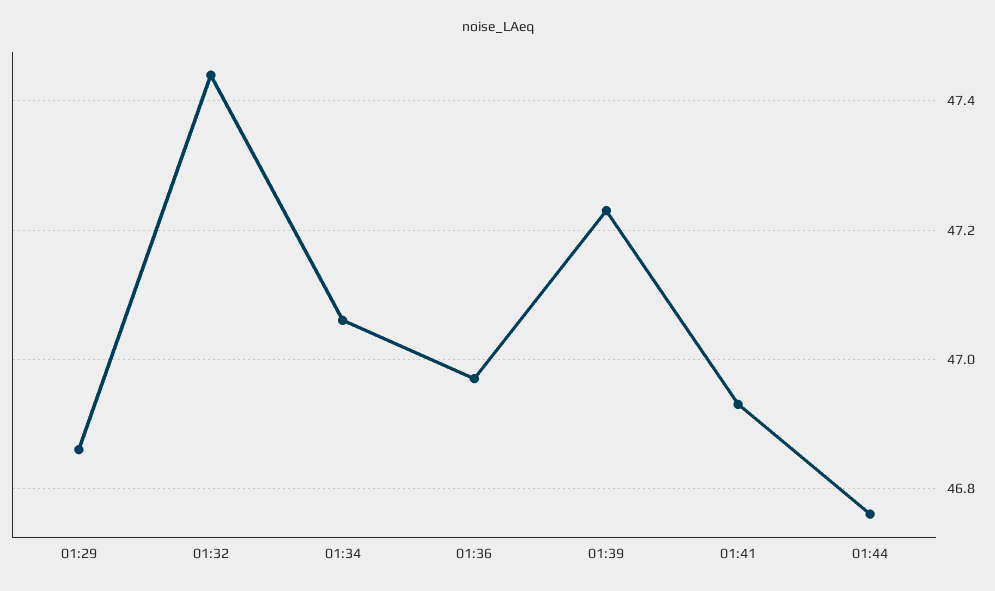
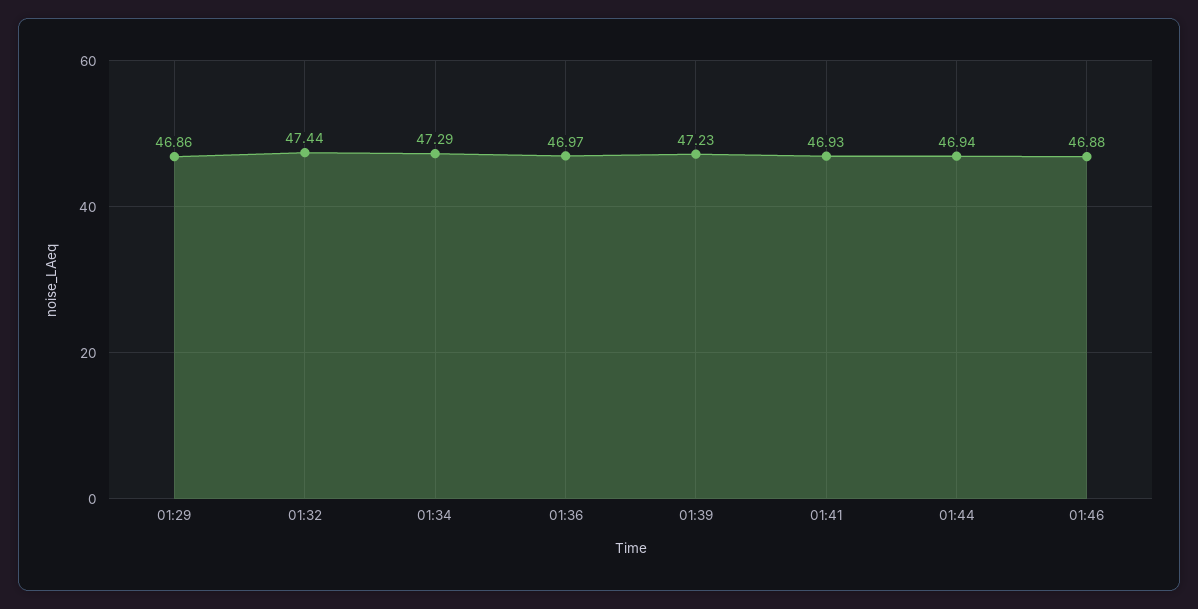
01:34: 47.05 -> 47.29
01:44: 46.75 -> 46.94
01:46: none -> 46.88

